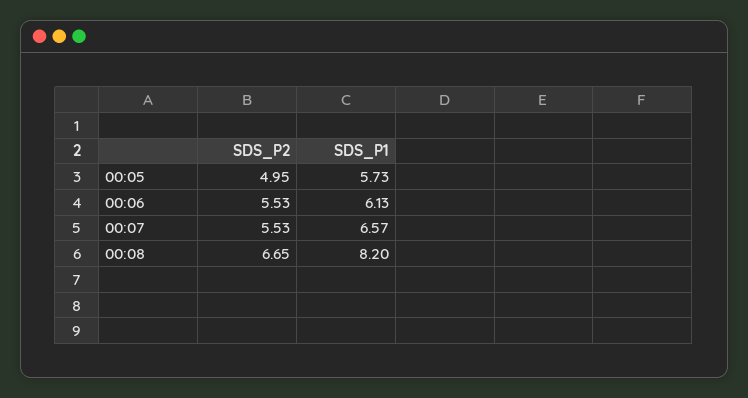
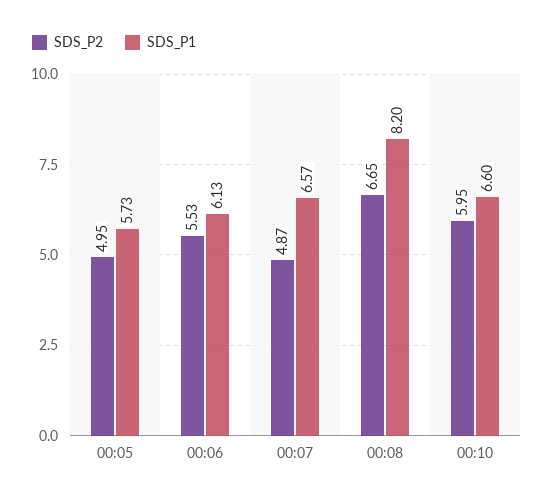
SDS_P2, 00:07: 5.53 -> 4.87
SDS_P2, 00:10: none -> 5.95
SDS_P1, 00:10: none -> 6.6

